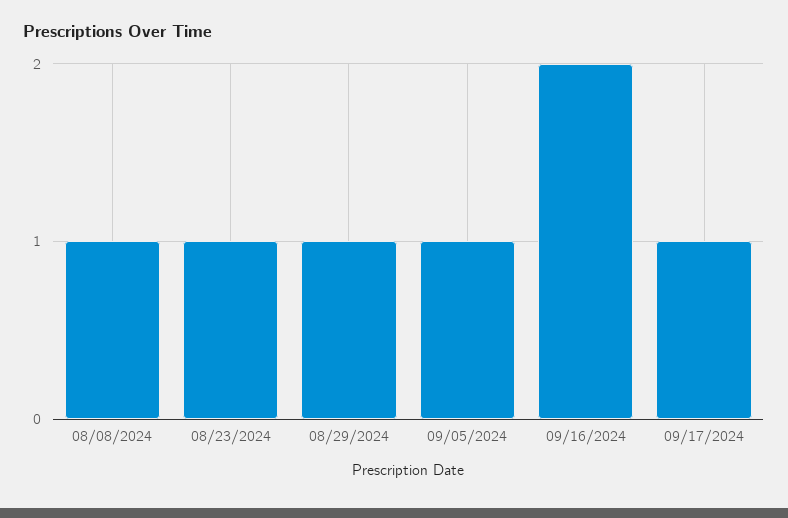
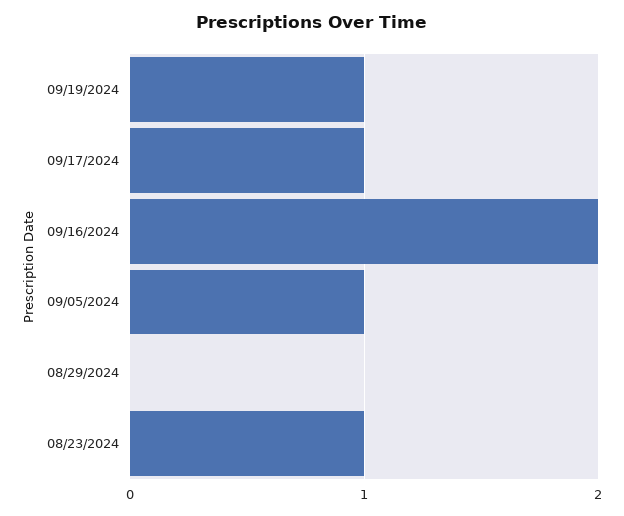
08/08/2024: 1 -> none
08/29/2024: 1 -> 0
09/19/2024: none -> 1

